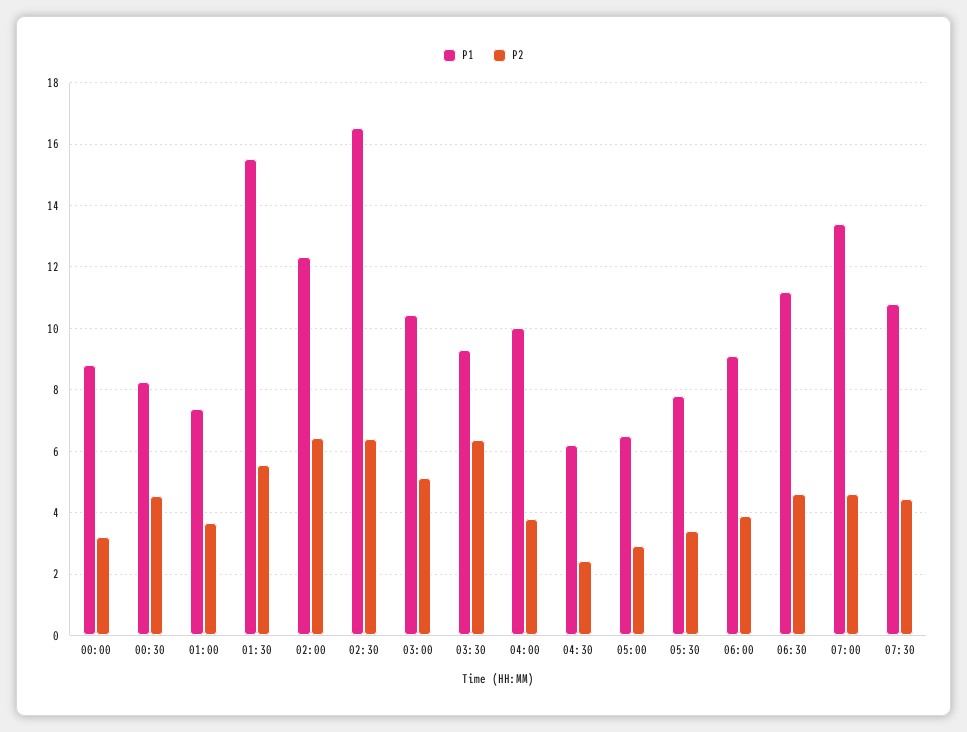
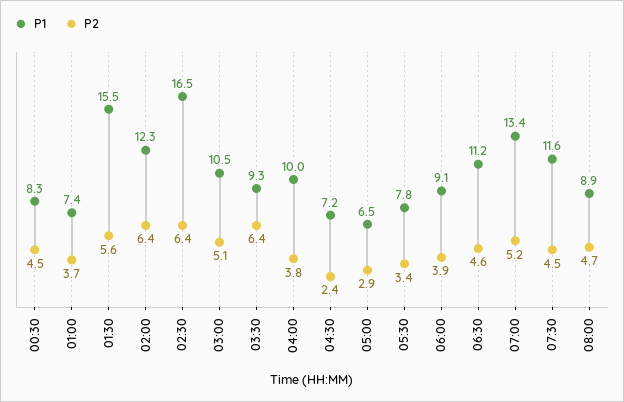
P1, 00:00: 8.8 -> none
P2, 00:00: 3.2 -> none
P1, 04:30: 6.2 -> 7.2
P2, 07:00: 4.6 -> 5.2
P1, 07:30: 10.8 -> 11.6
P1, 08:00: none -> 8.9
P2, 08:00: none -> 4.7

